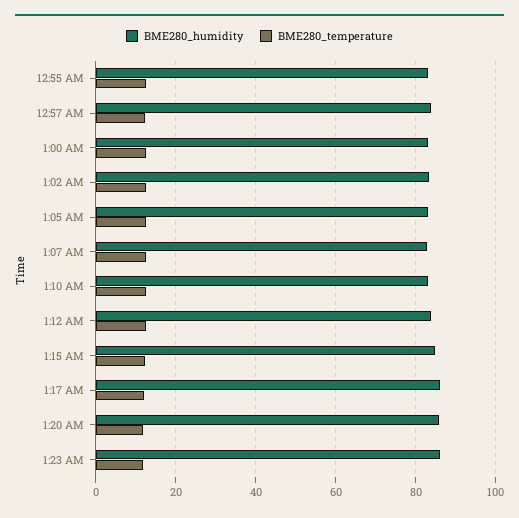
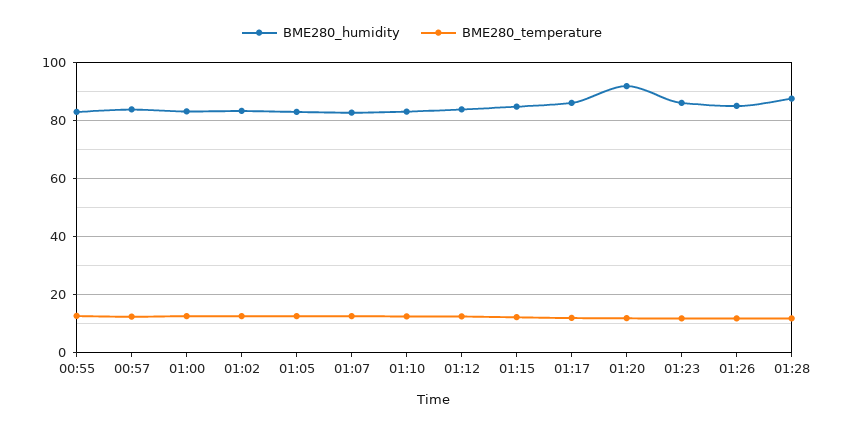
BME280_humidity, 1:20 AM: 86 -> 92.5
BME280_humidity, 01:26: none -> 85
BME280_temperature, 01:26: none -> 12.5
BME280_humidity, 01:28: none -> 87.5
BME280_temperature, 01:28: none -> 12.5

